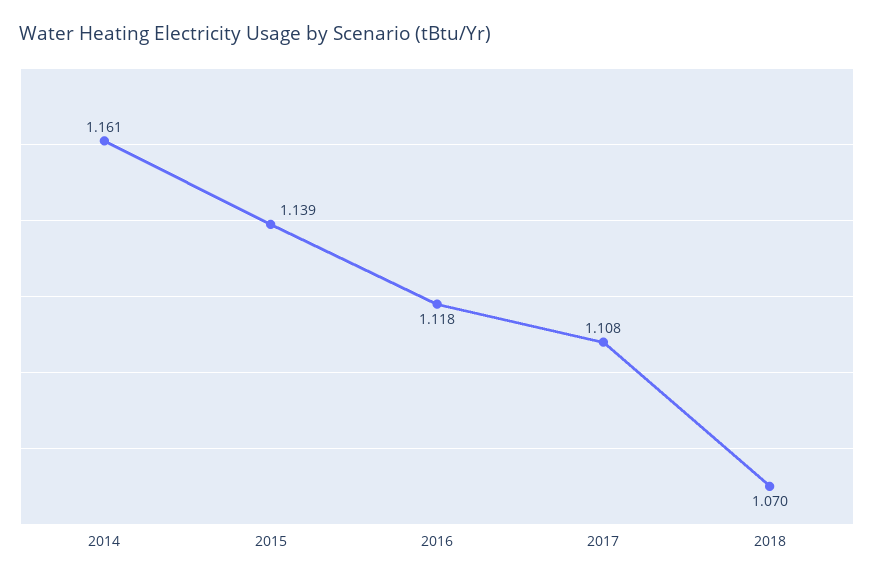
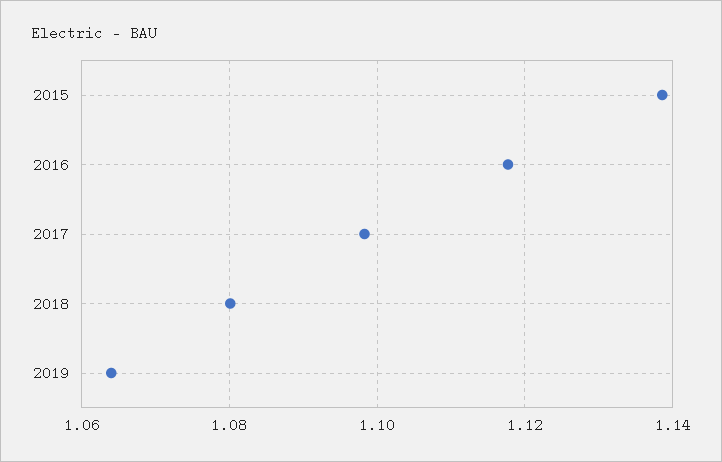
2014: 1.161 -> none
2017: 1.108 -> 1.098
2018: 1.07 -> 1.08
2019: none -> 1.064

